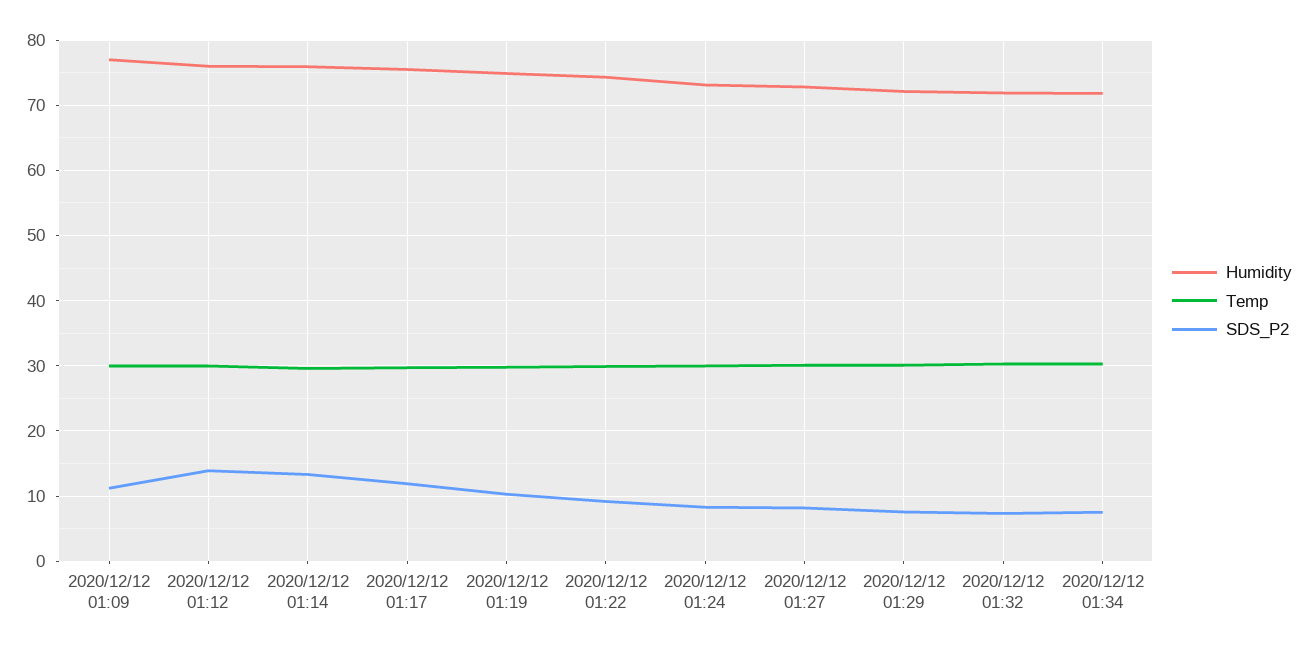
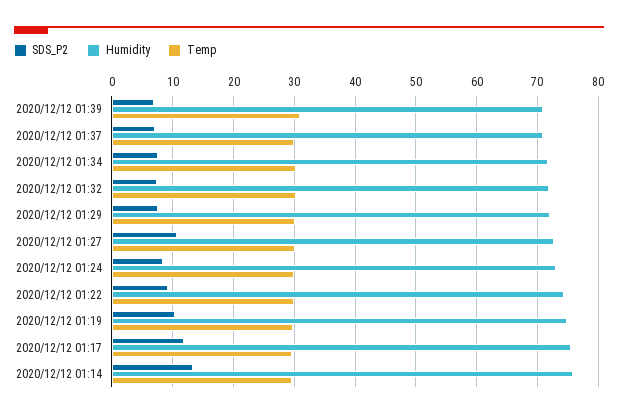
Humidity, 2020/12/12 01:09: 77 -> none
Temp, 2020/12/12 01:09: 30 -> none
SDS_P2, 2020/12/12 01:09: 11 -> none
Humidity, 2020/12/12 01:12: 76 -> none
Temp, 2020/12/12 01:12: 30 -> none
SDS_P2, 2020/12/12 01:12: 14 -> none
SDS_P2, 2020/12/12 01:27: 8 -> 11
SDS_P2, 2020/12/12 01:39: none -> 7
Humidity, 2020/12/12 01:39: none -> 71
Temp, 2020/12/12 01:39: none -> 31
SDS_P2, 2020/12/12 01:37: none -> 7
Humidity, 2020/12/12 01:37: none -> 71
Temp, 2020/12/12 01:37: none -> 30

